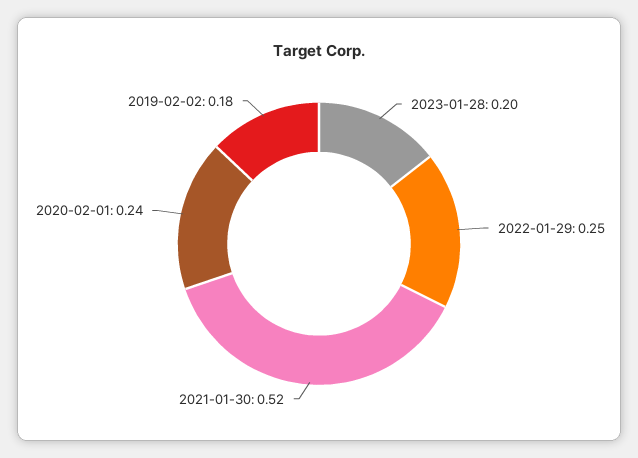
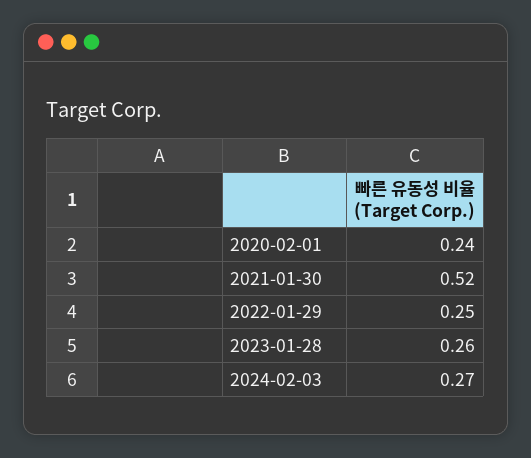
2023-01-28: 0.2 -> 0.26
2019-02-02: 0.18 -> none
2024-02-03: none -> 0.27

